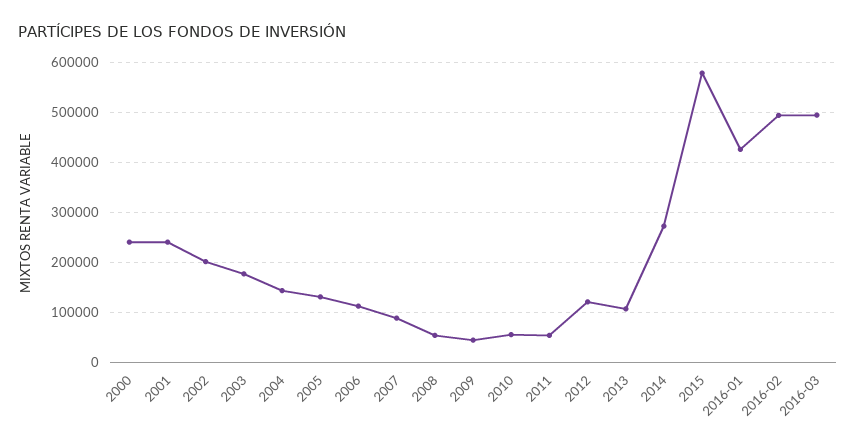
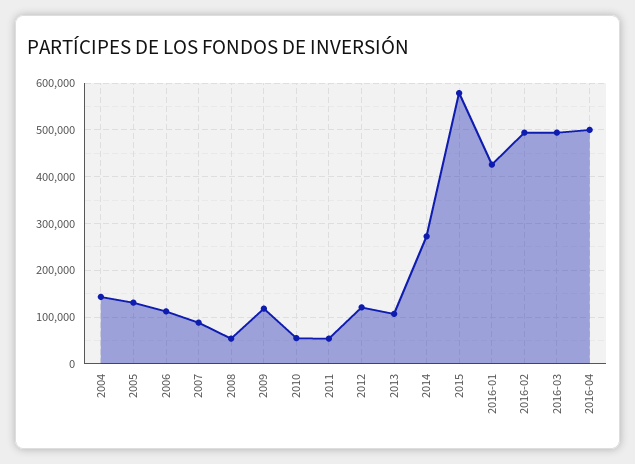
2000: 240000 -> none
2001: 240000 -> none
2002: 200000 -> none
2003: 180000 -> none
2009: 40000 -> 120000
2016-04: none -> 500000

